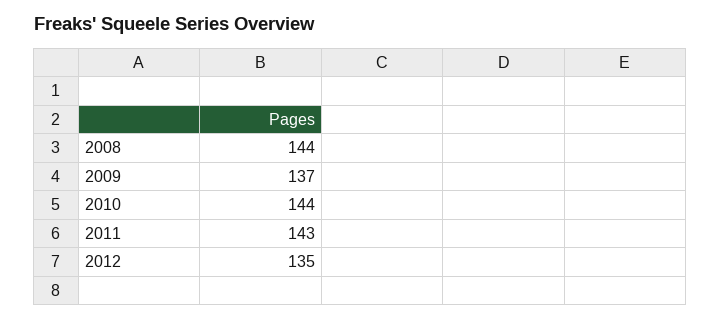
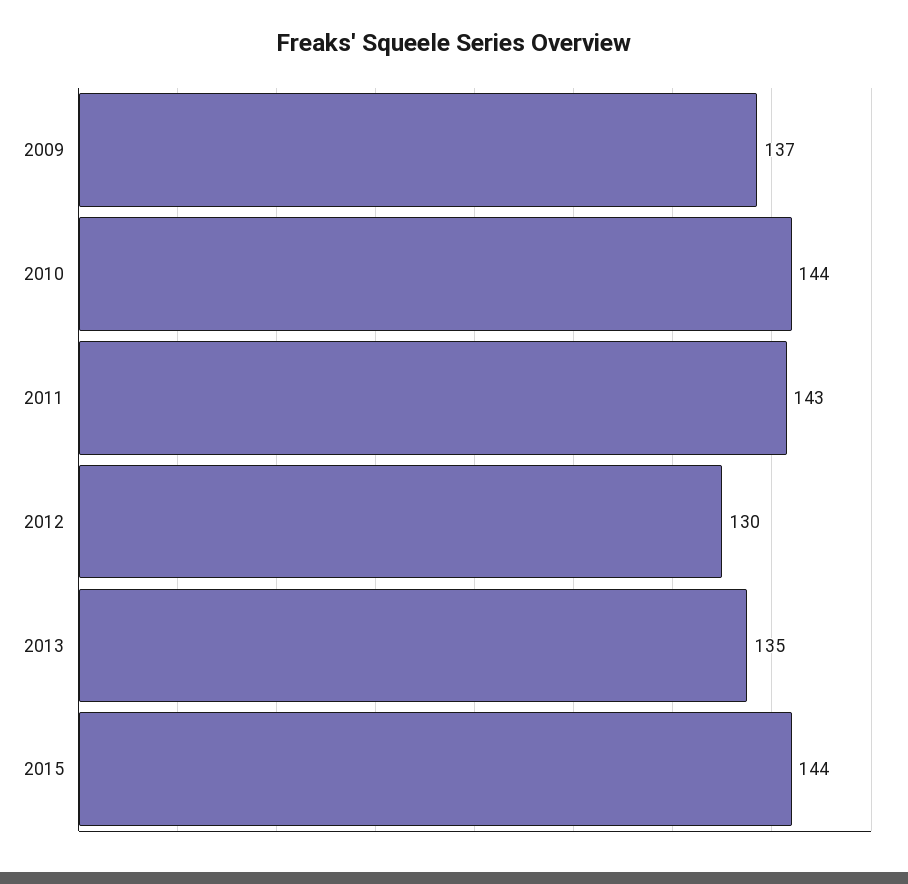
2008: 144 -> none
2012: 135 -> 130
2013: none -> 135
2015: none -> 144

